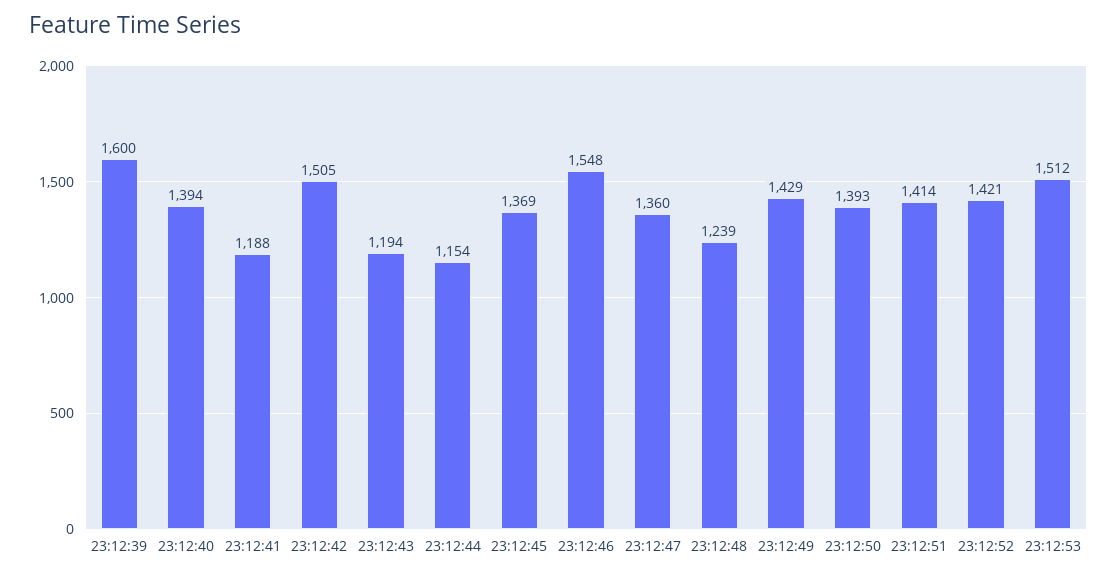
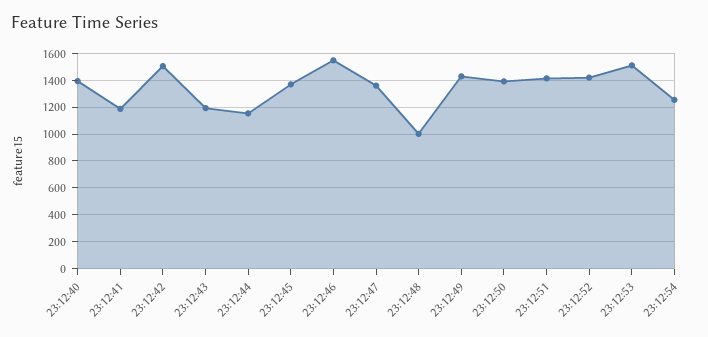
23:12:39: 1600 -> none
23:12:48: 1239 -> 1000
23:12:54: none -> 1250

